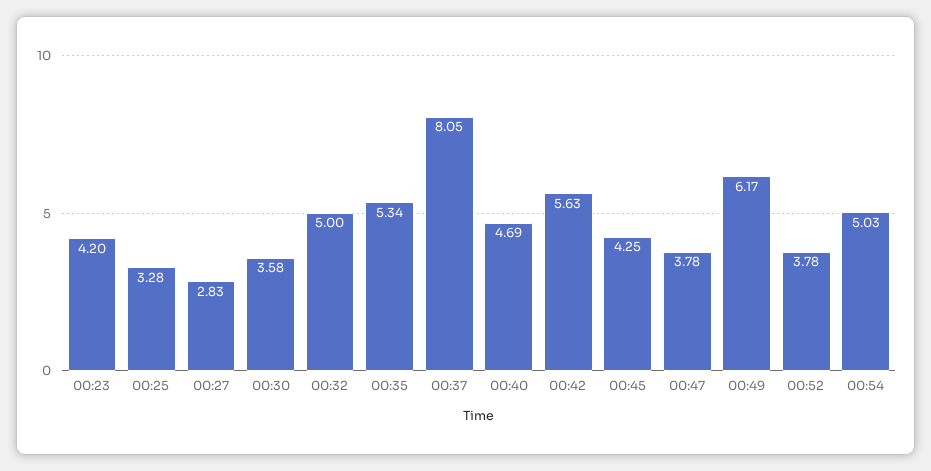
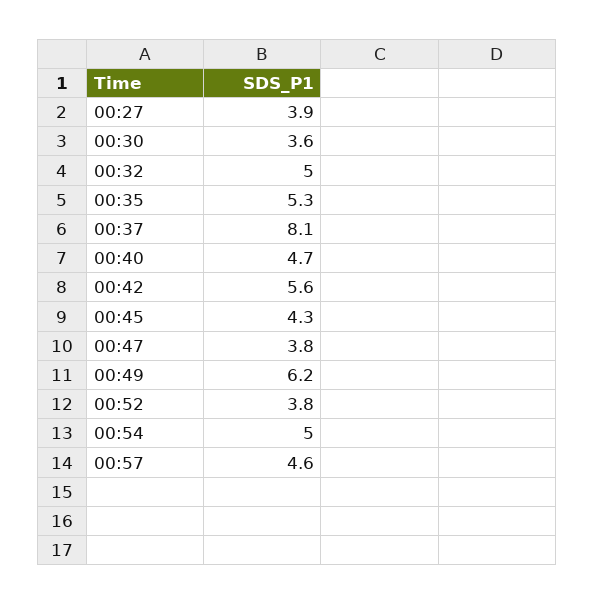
00:23: 4.2 -> none
00:25: 3.28 -> none
00:27: 2.83 -> 3.9
00:57: none -> 4.6

